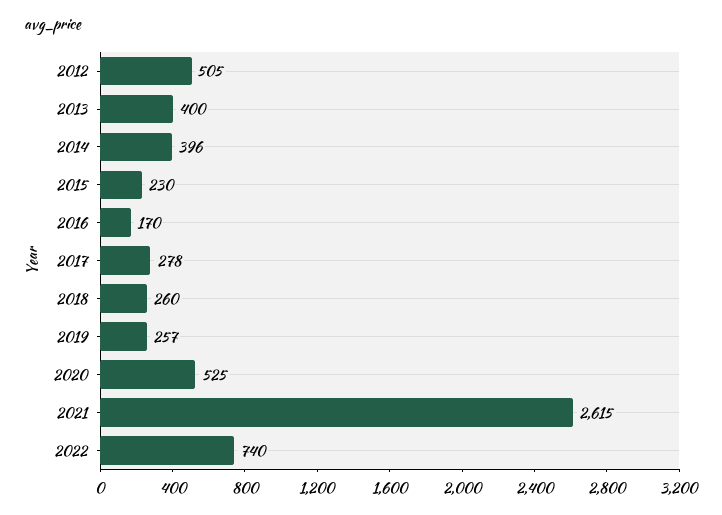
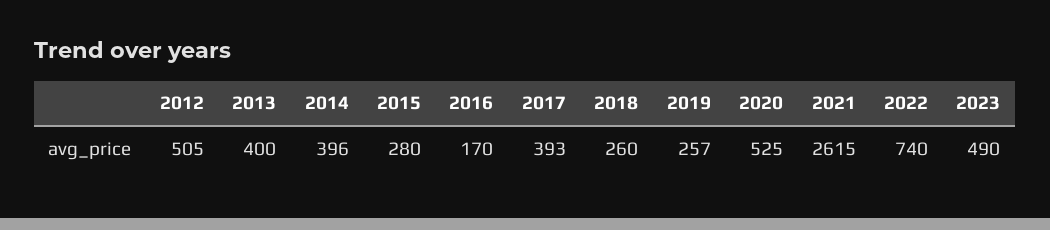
2015: 230 -> 280
2017: 278 -> 393
2023: none -> 490

